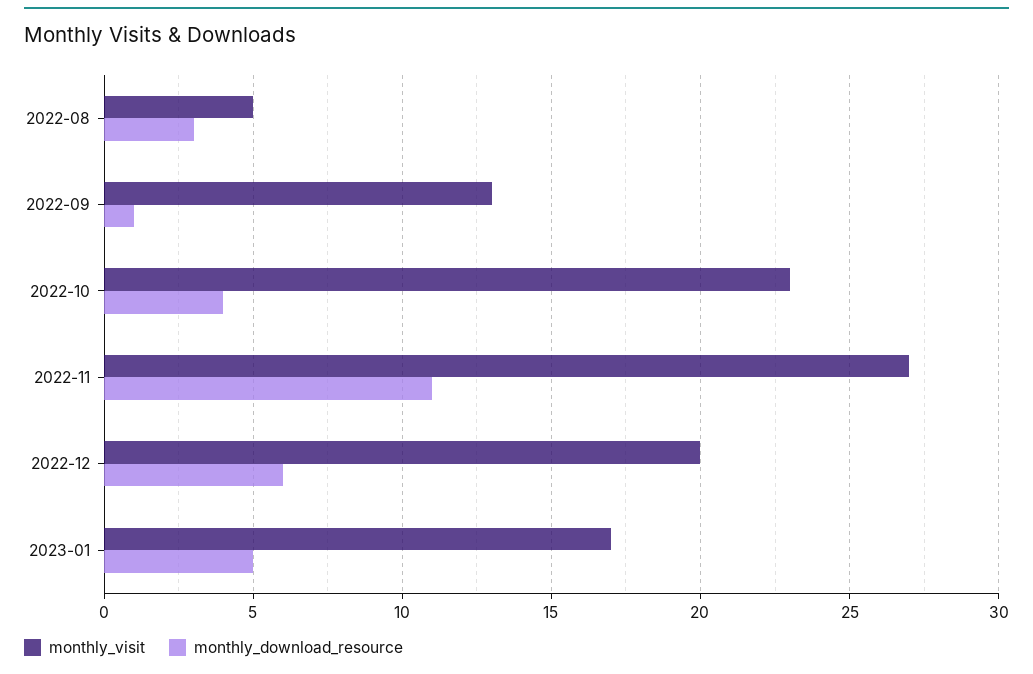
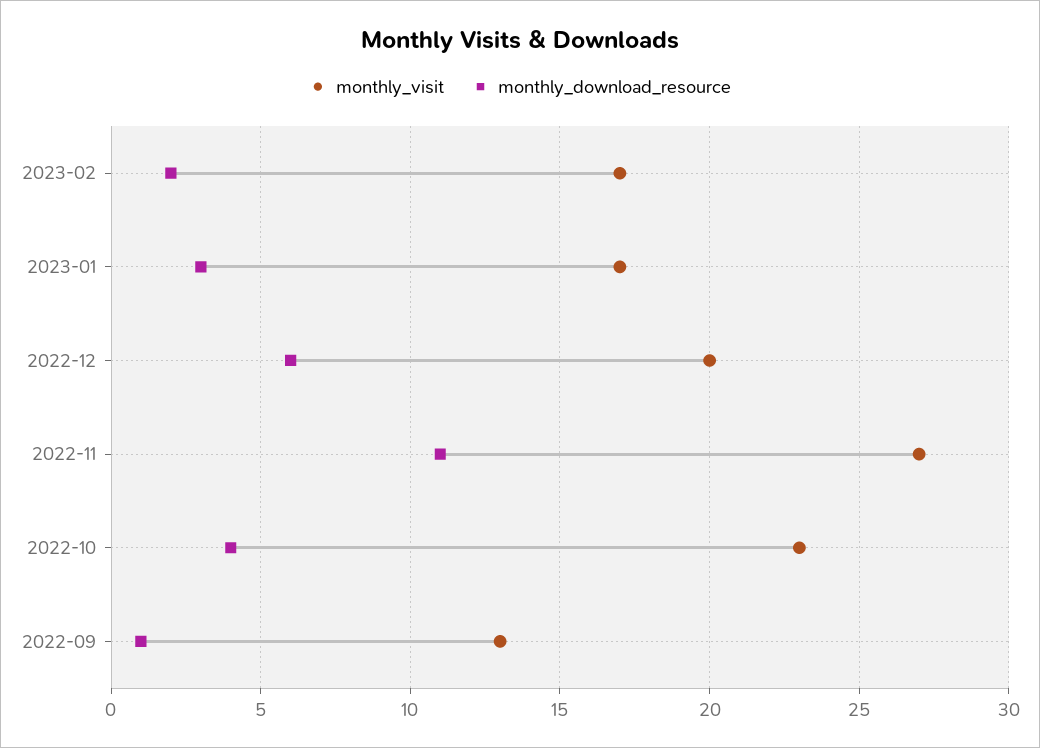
monthly_visit, 2022-08: 5 -> none
monthly_download_resource, 2022-08: 3 -> none
monthly_download_resource, 2023-01: 5 -> 3
monthly_visit, 2023-02: none -> 17
monthly_download_resource, 2023-02: none -> 2

